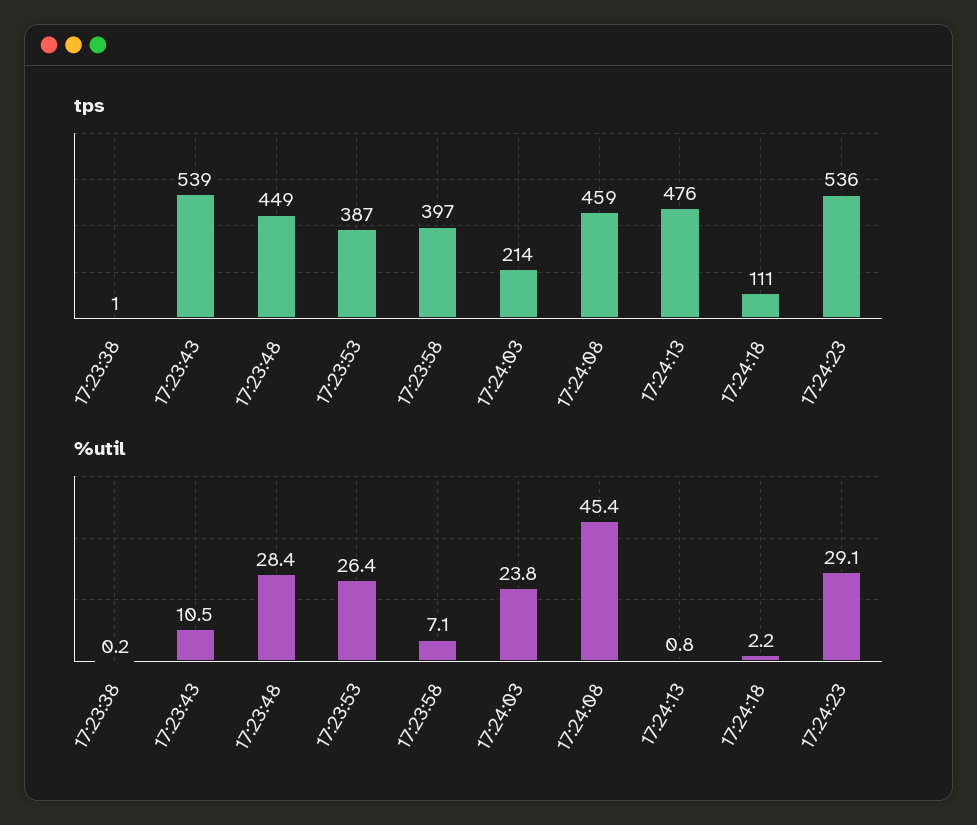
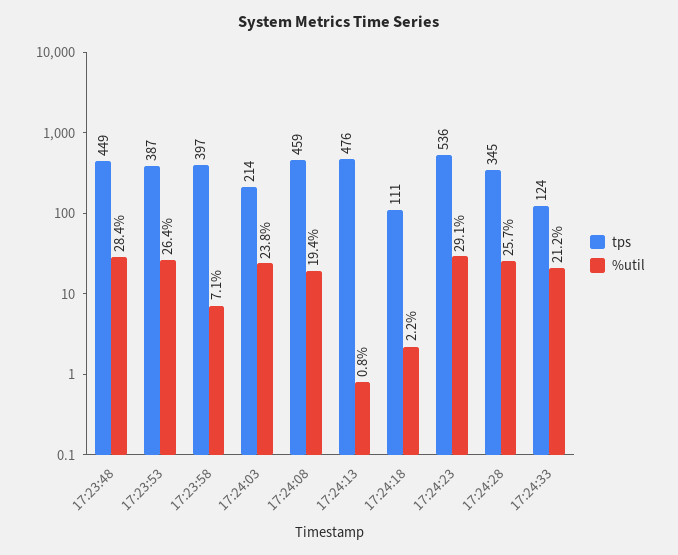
tps, 17:23:38: 1 -> none
tps, 17:23:43: 539 -> none
%util, 17:23:38: 0.2 -> none
%util, 17:23:43: 10.5 -> none
%util, 17:24:08: 45.4 -> 19.4
tps, 17:24:28: none -> 345
%util, 17:24:28: none -> 25.7
tps, 17:24:33: none -> 124
%util, 17:24:33: none -> 21.2

